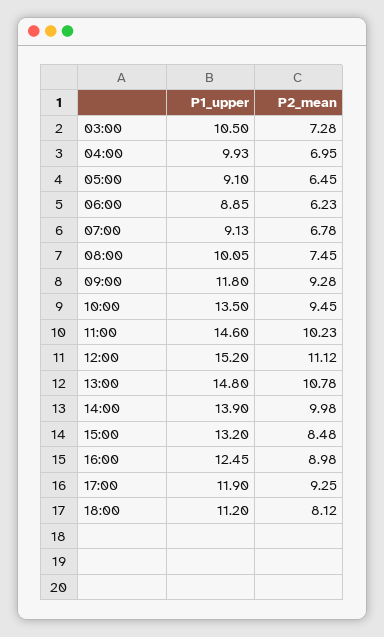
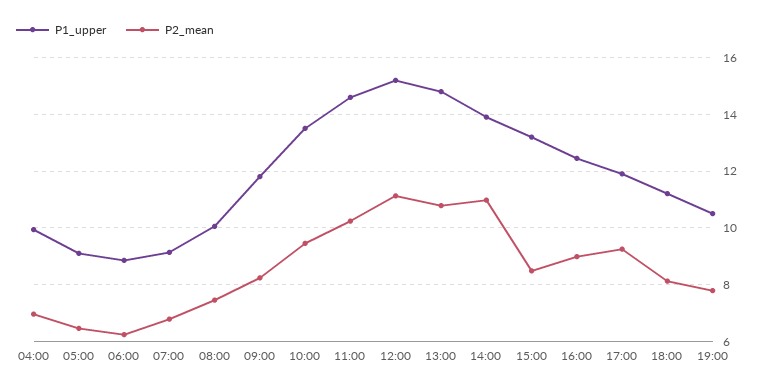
P1_upper, 03:00: 10.5 -> none
P2_mean, 03:00: 7.28 -> none
P2_mean, 09:00: 9.28 -> 8.25
P2_mean, 14:00: 9.98 -> 11
P1_upper, 19:00: none -> 10.5
P2_mean, 19:00: none -> 7.75

